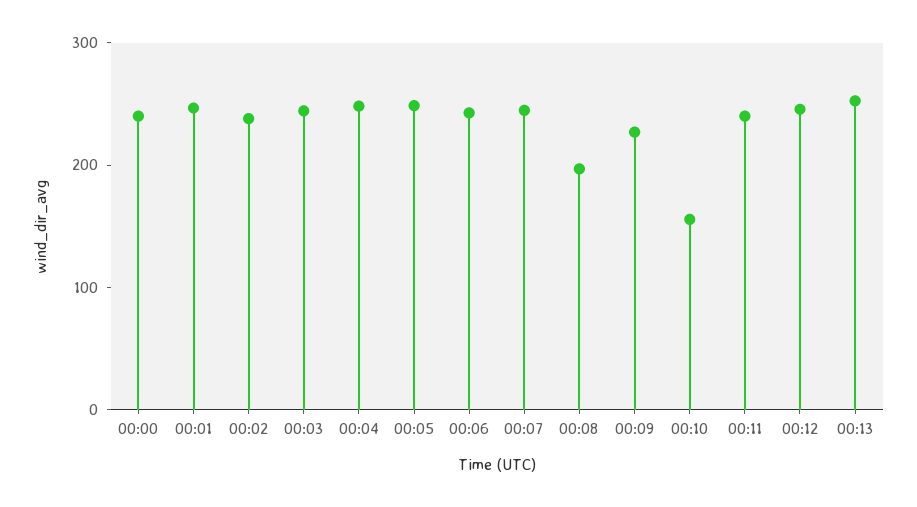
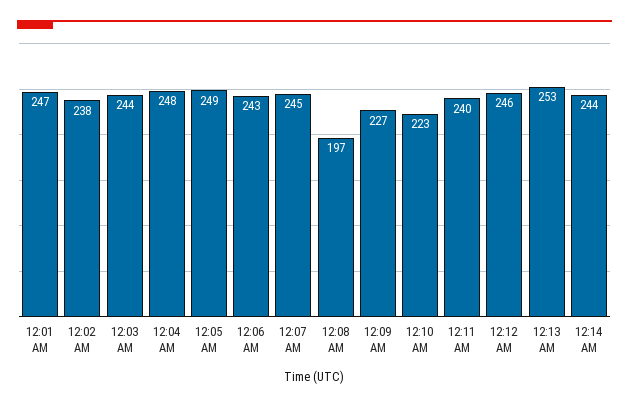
00:00: 240 -> none
00:10: 160 -> 223
12:14 AM: none -> 244

